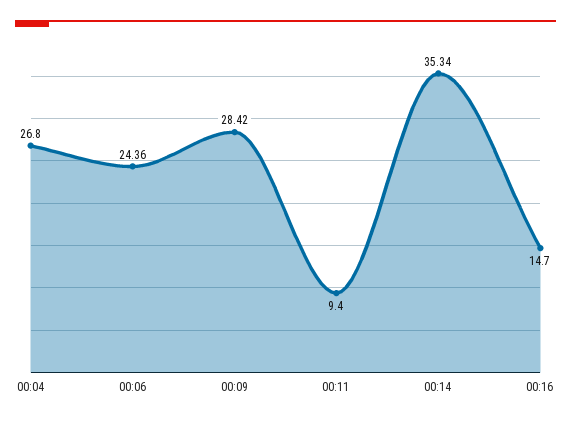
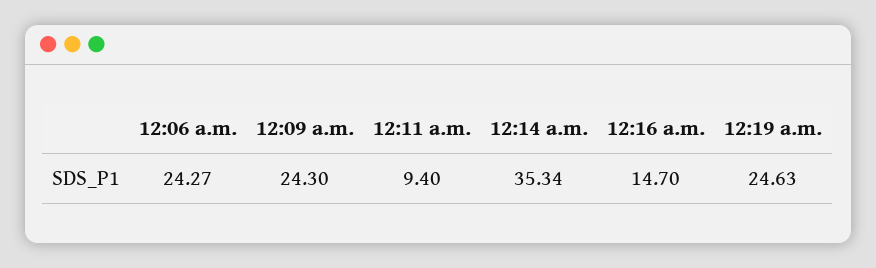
00:04: 26.8 -> none
00:06: 24.36 -> 24.27
00:09: 28.42 -> 24.3
12:19 a.m.: none -> 24.63

